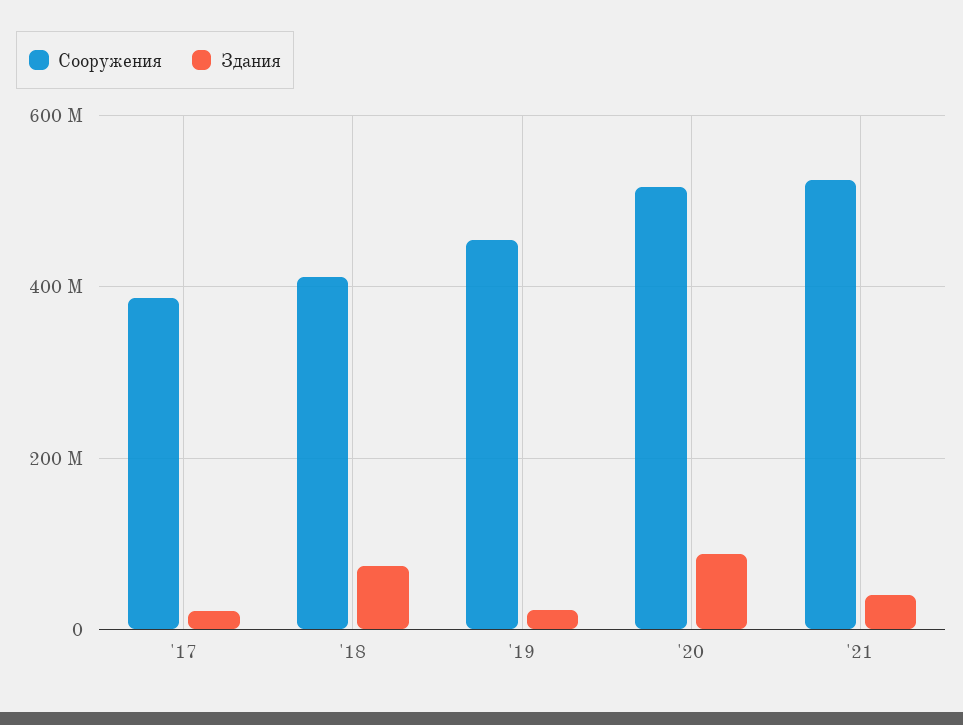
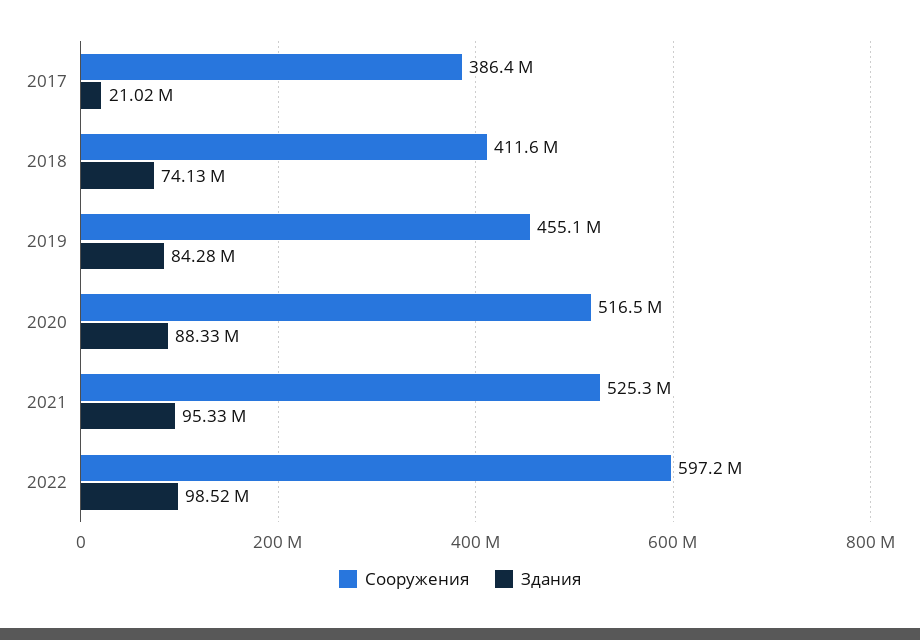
Здания, '19: 20000000 -> 84280000
Здания, '21: 40000000 -> 95330000
Сооружения, 2022: none -> 597200000
Здания, 2022: none -> 98520000

